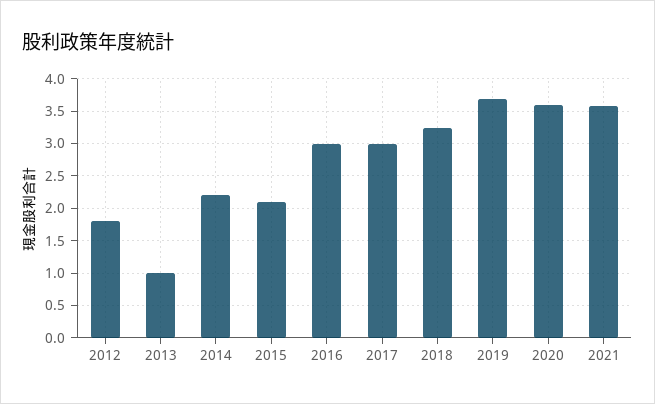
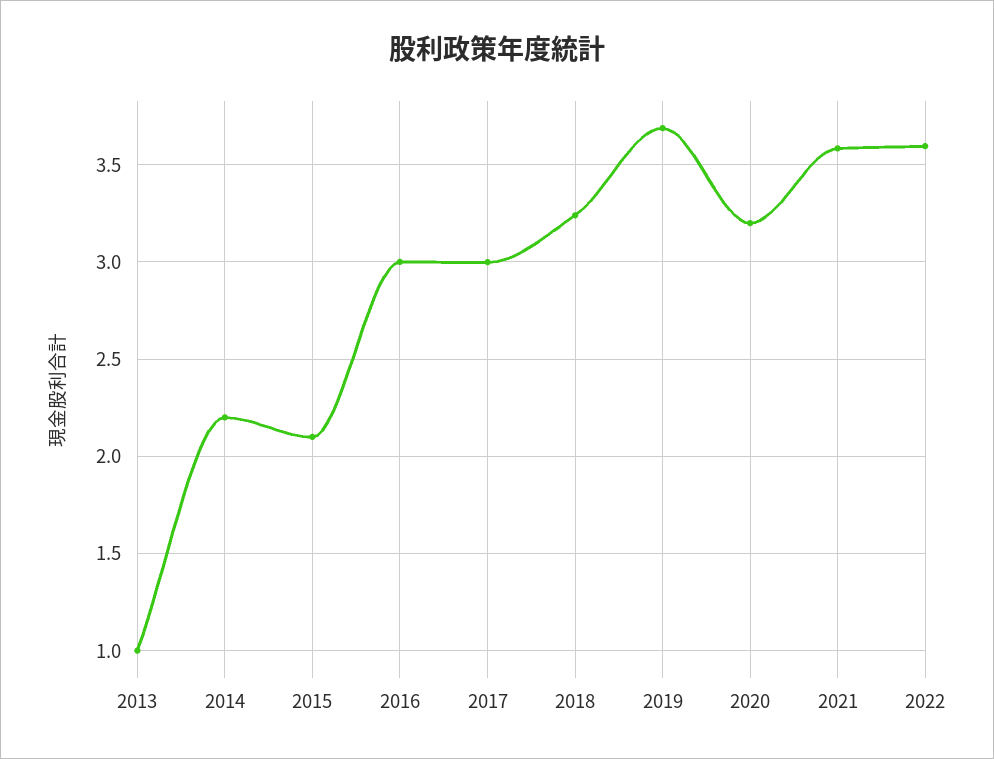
2012: 1.8 -> none
2020: 3.6 -> 3.2
2022: none -> 3.6

